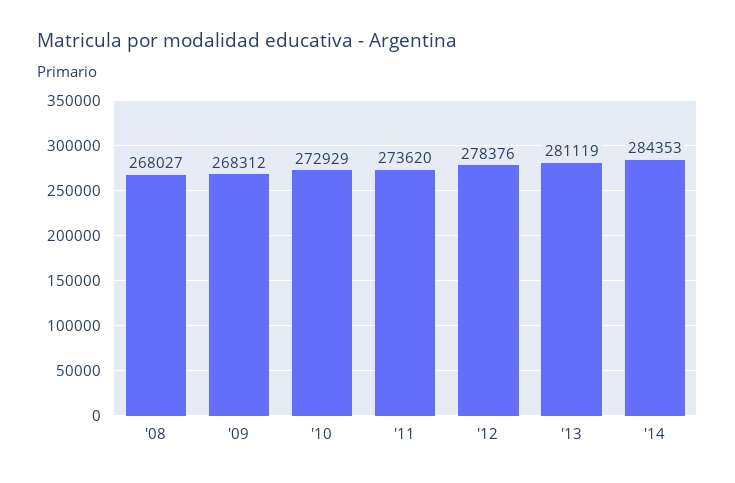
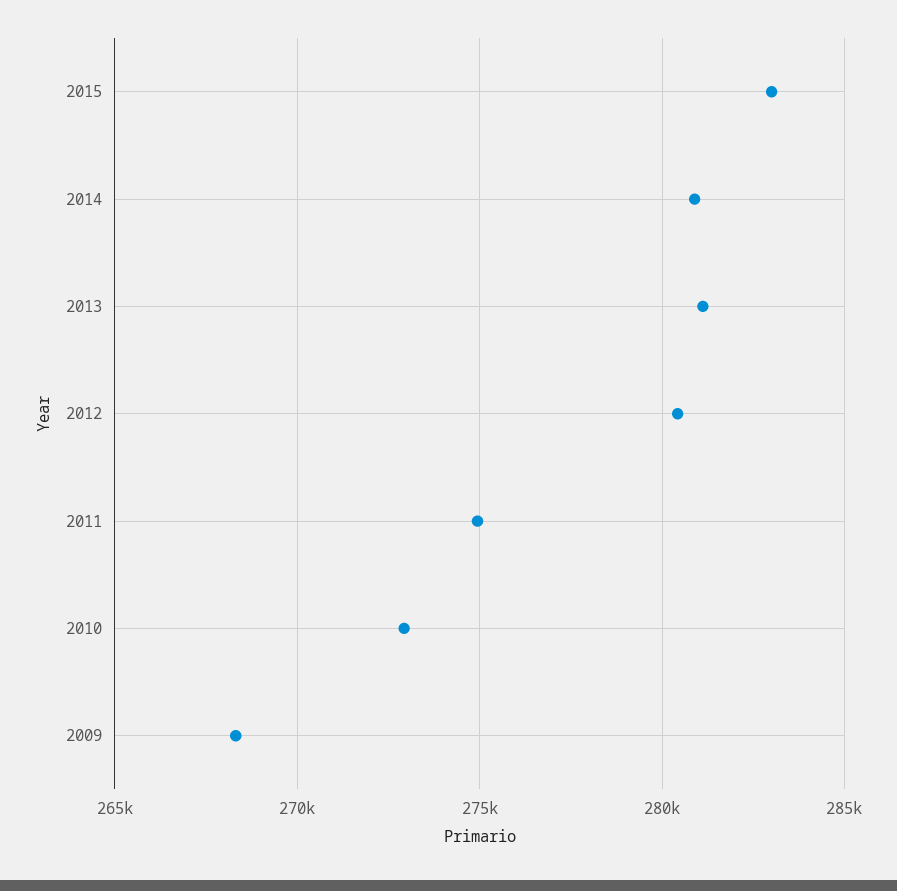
'08: 268027 -> none
'11: 273620 -> 275000
'12: 278376 -> 280500
'14: 284353 -> 281000
2015: none -> 283000

